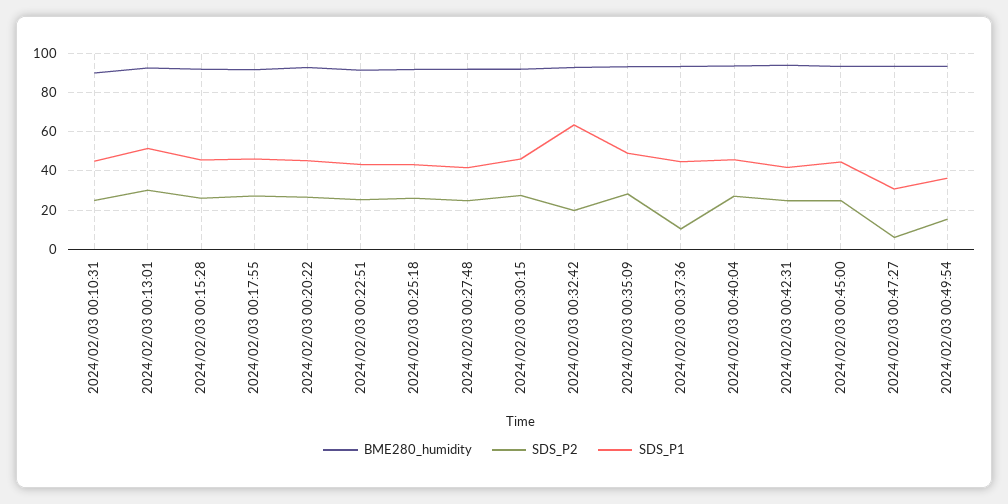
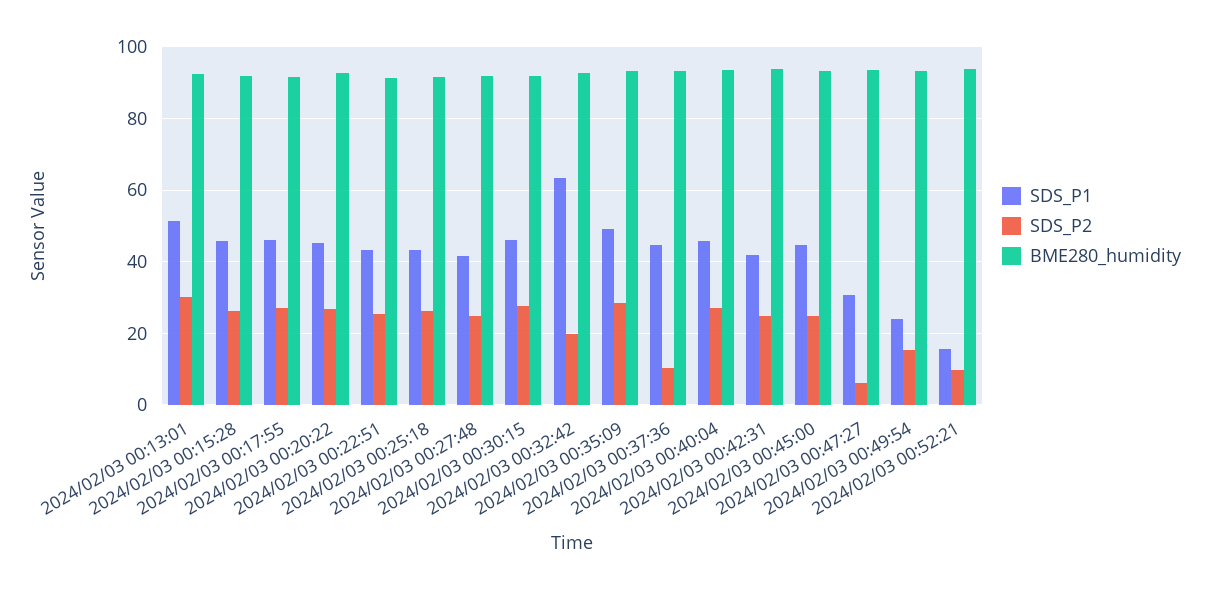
BME280_humidity, 2024/02/03 00:10:31: 90 -> none
SDS_P2, 2024/02/03 00:10:31: 25 -> none
SDS_P1, 2024/02/03 00:10:31: 45 -> none
SDS_P1, 2024/02/03 00:49:54: 35 -> 24
SDS_P1, 2024/02/03 00:52:21: none -> 16
SDS_P2, 2024/02/03 00:52:21: none -> 10
BME280_humidity, 2024/02/03 00:52:21: none -> 94

